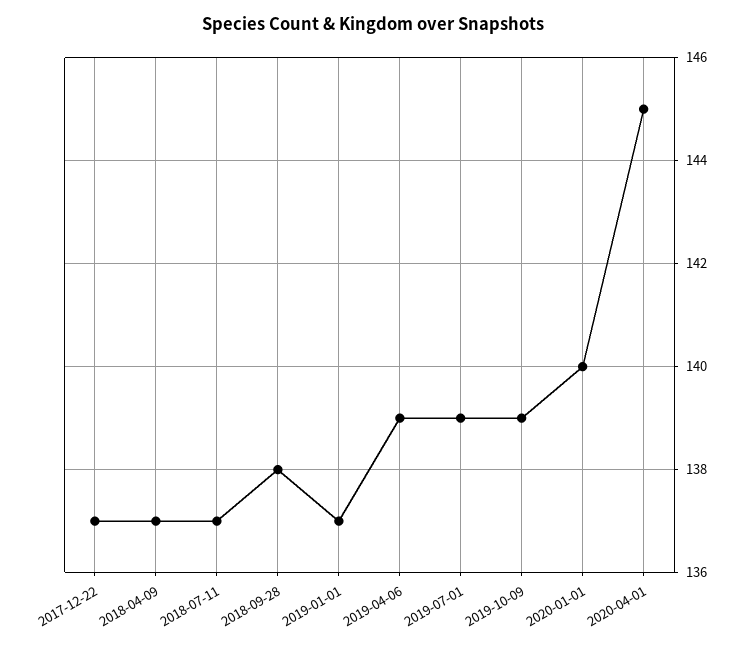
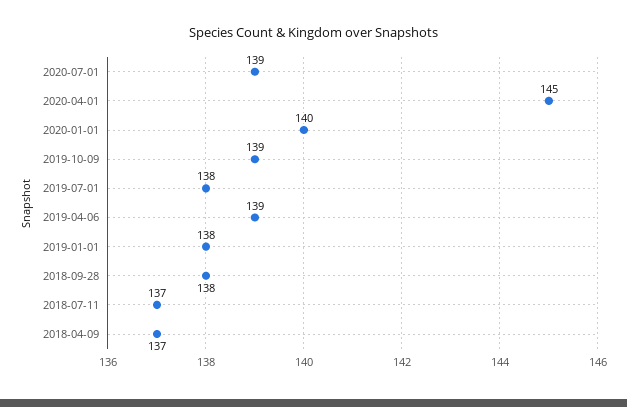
2017-12-22: 137 -> none
2019-01-01: 137 -> 138
2019-07-01: 139 -> 138
2020-07-01: none -> 139

